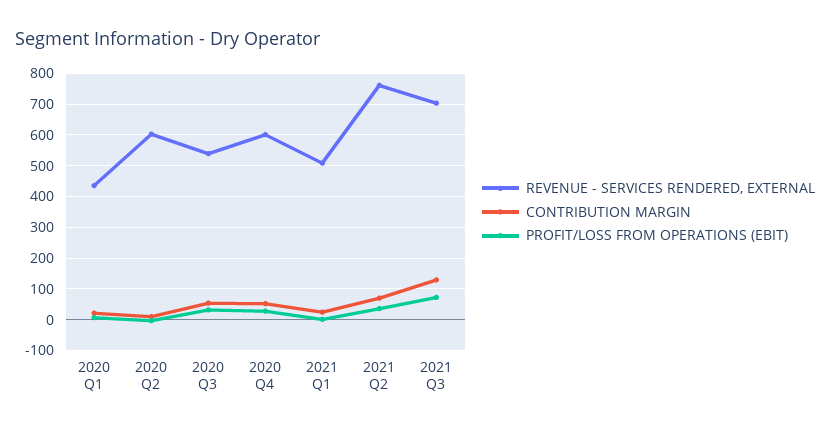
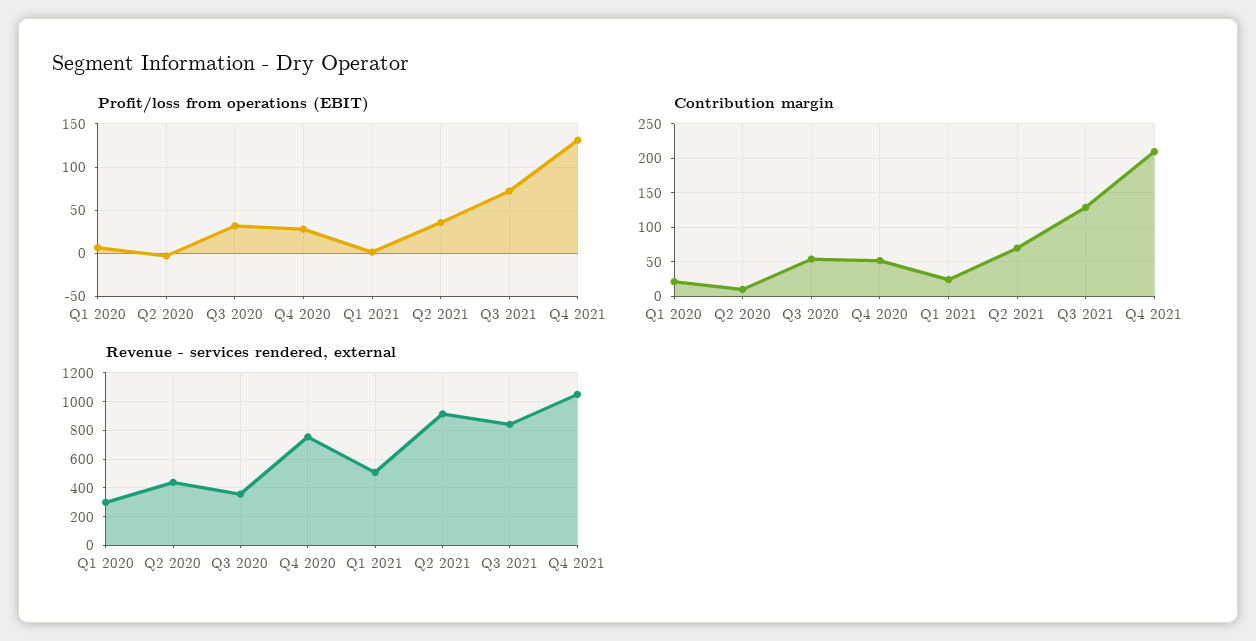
REVENUE - SERVICES RENDERED, EXTERNAL, 2020 Q1: 440 -> 300
REVENUE - SERVICES RENDERED, EXTERNAL, 2020 Q2: 600 -> 450
REVENUE - SERVICES RENDERED, EXTERNAL, 2020 Q3: 540 -> 350
REVENUE - SERVICES RENDERED, EXTERNAL, 2020 Q4: 600 -> 750
REVENUE - SERVICES RENDERED, EXTERNAL, 2021 Q2: 760 -> 900
REVENUE - SERVICES RENDERED, EXTERNAL, 2021 Q3: 700 -> 850
PROFIT/LOSS FROM OPERATIONS (EBIT), Q4 2021: none -> 130
CONTRIBUTION MARGIN, Q4 2021: none -> 210
REVENUE - SERVICES RENDERED, EXTERNAL, Q4 2021: none -> 1050

